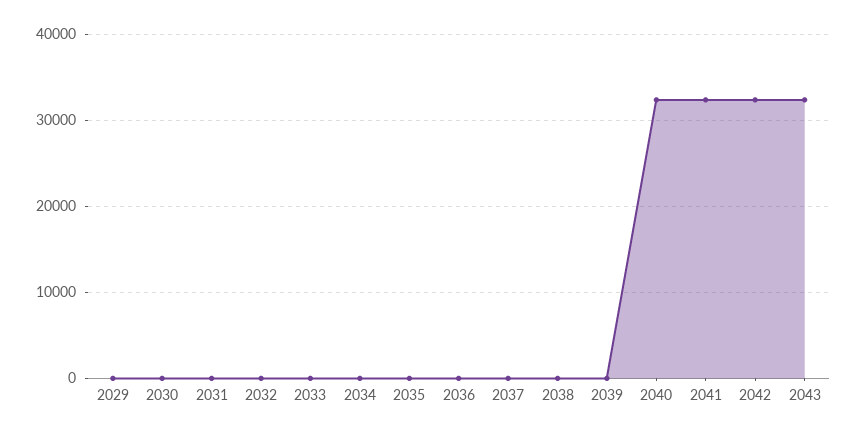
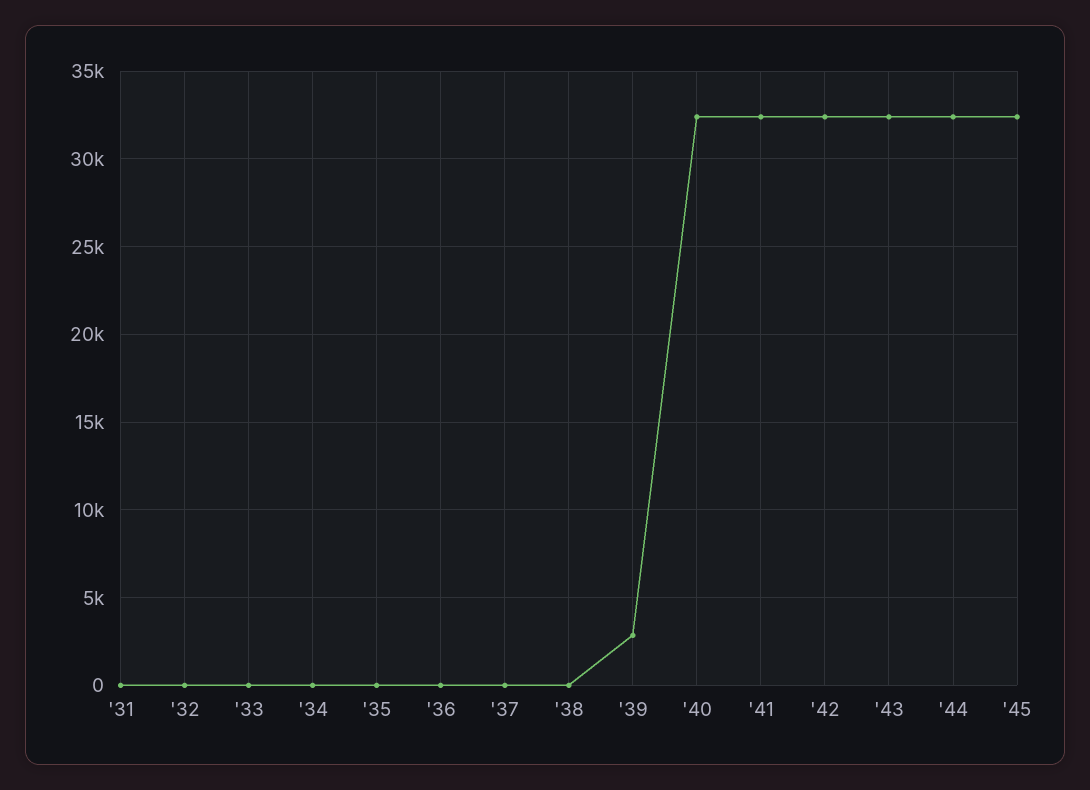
2029: 0 -> none
2030: 0 -> none
2039: 0 -> 3000
'44: none -> 32500
'45: none -> 32500

